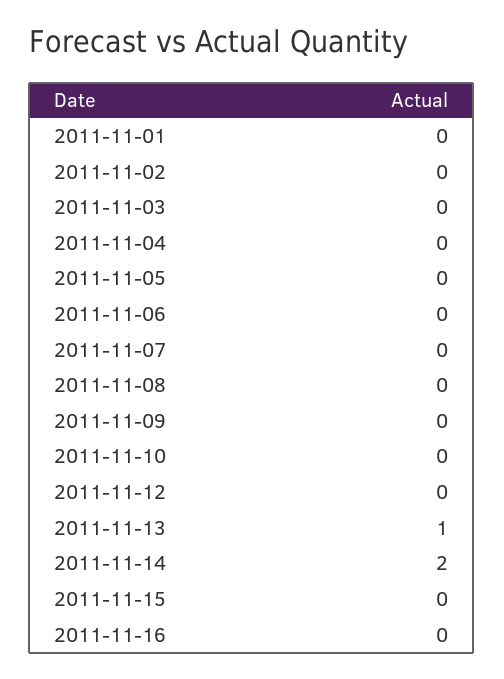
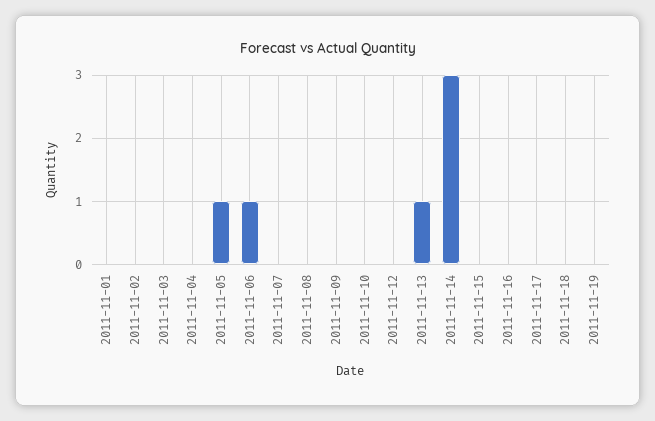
2011-11-05: 0 -> 1
2011-11-06: 0 -> 1
2011-11-14: 2 -> 3
2011-11-17: none -> 0
2011-11-18: none -> 0
2011-11-19: none -> 0

